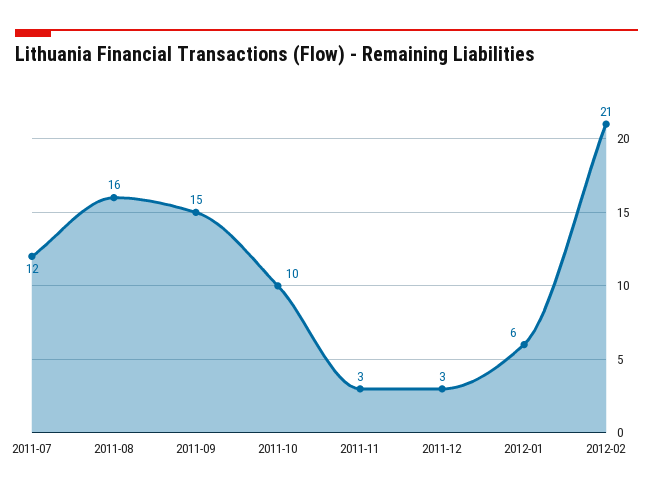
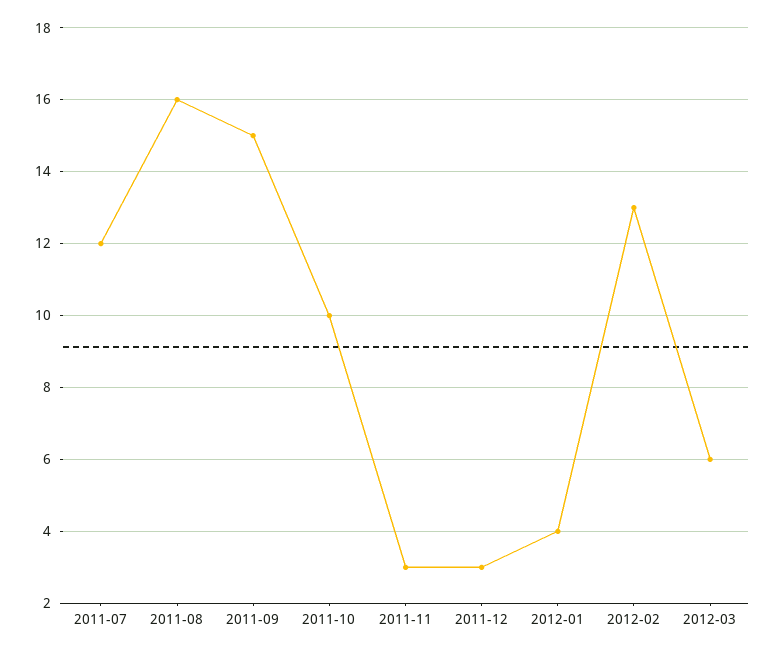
2012-01: 6 -> 4
2012-02: 21 -> 13
2012-03: none -> 6

